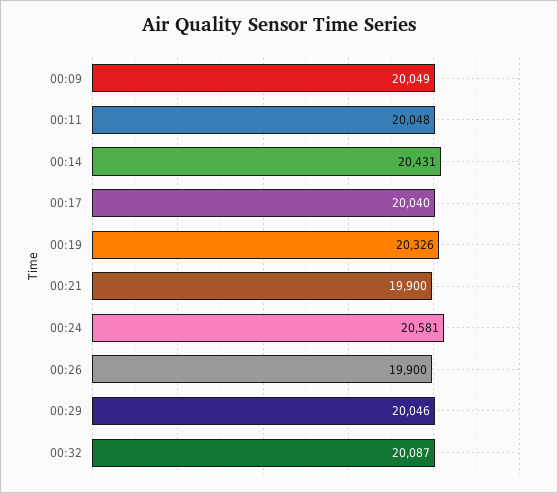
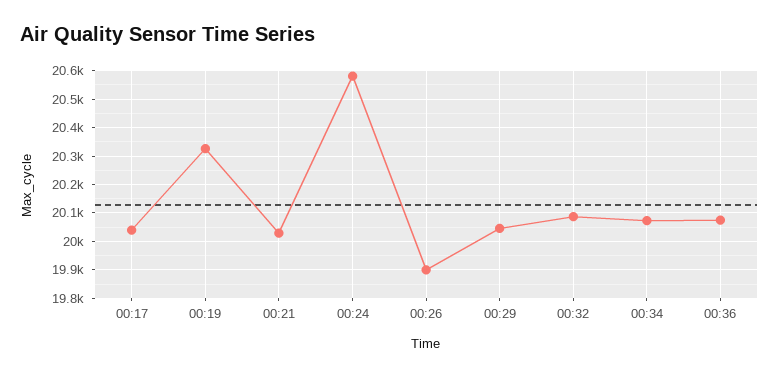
00:09: 20049 -> none
00:11: 20048 -> none
00:14: 20431 -> none
00:21: 19900 -> 20025
00:34: none -> 20075
00:36: none -> 20075

